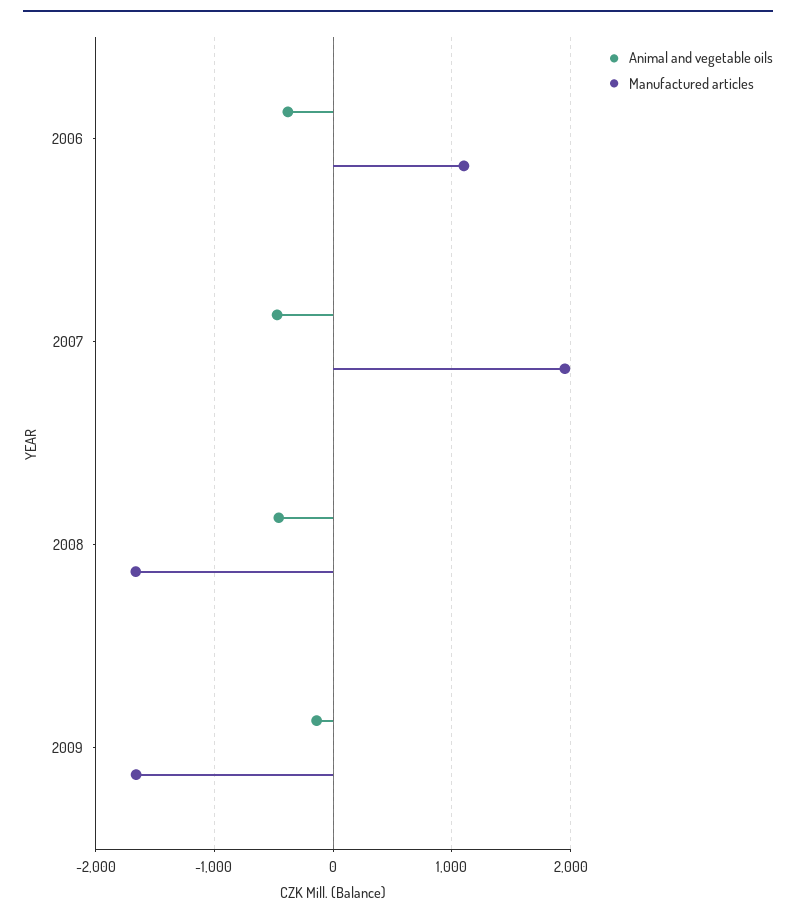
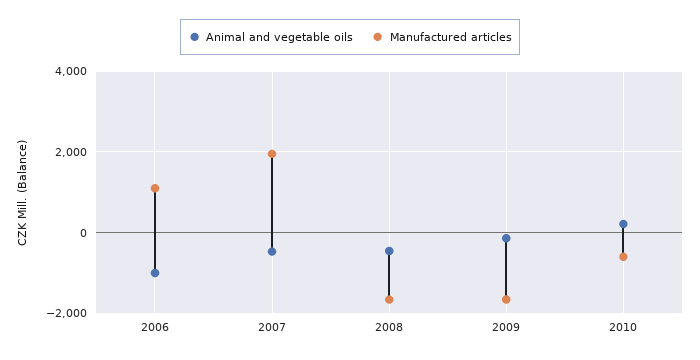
Animal and vegetable oils, 2006: -400 -> -1000
Animal and vegetable oils, 2010: none -> 200
Manufactured articles, 2010: none -> -600

